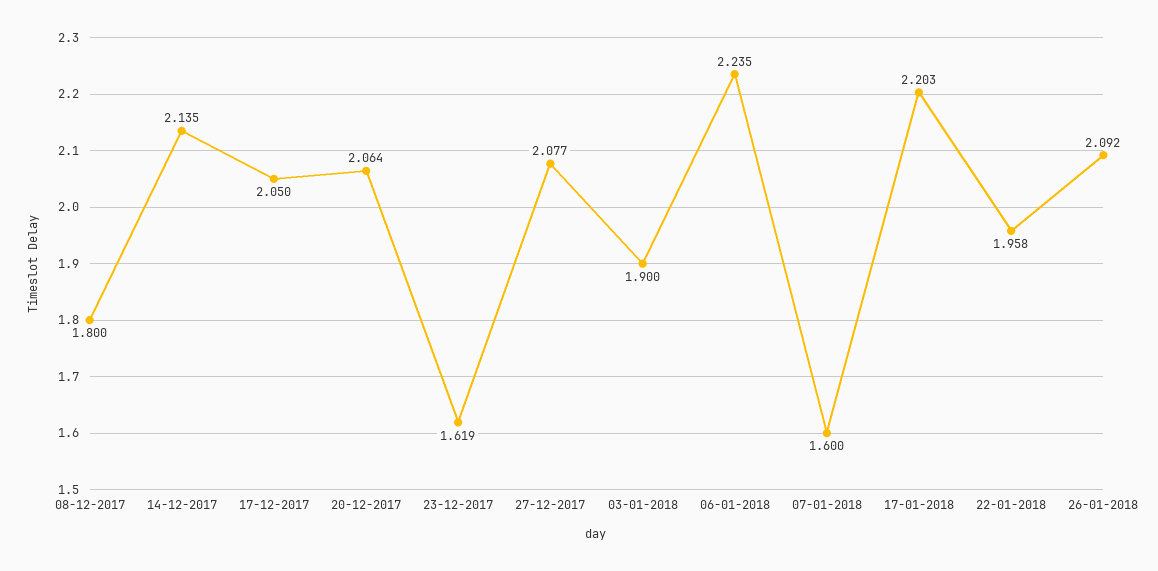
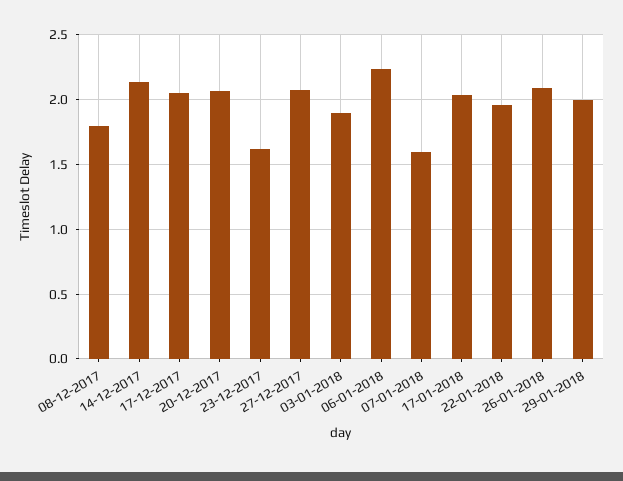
17-01-2018: 2.203 -> 2.05
29-01-2018: none -> 2

